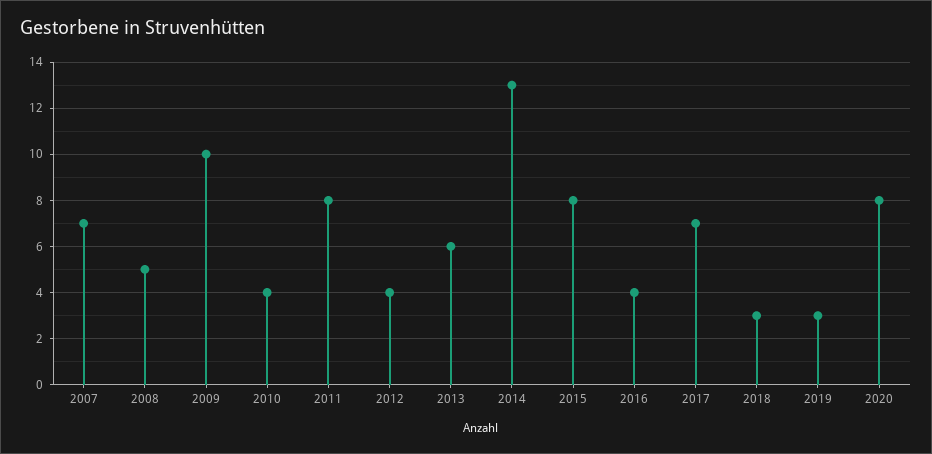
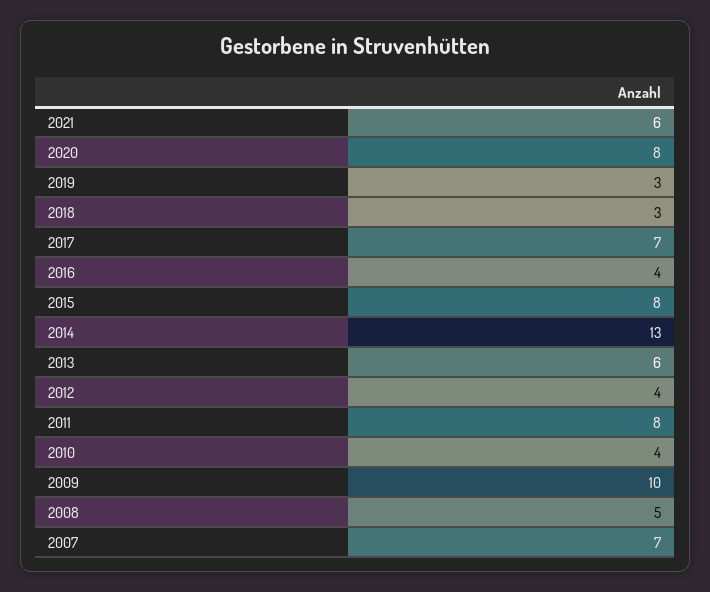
2021: none -> 6

